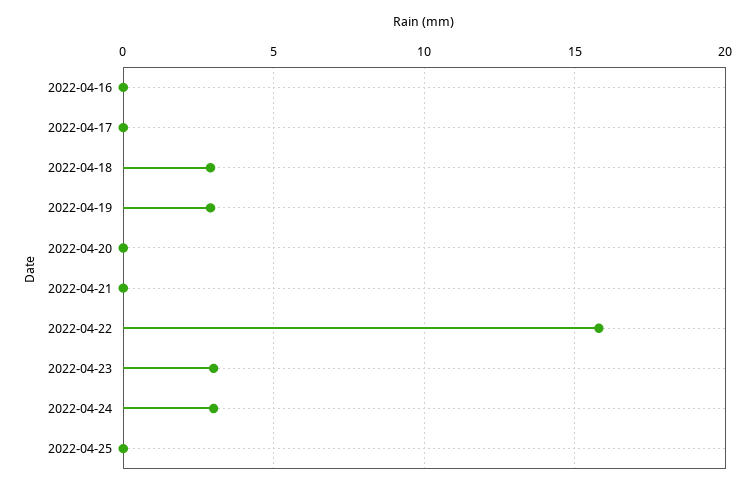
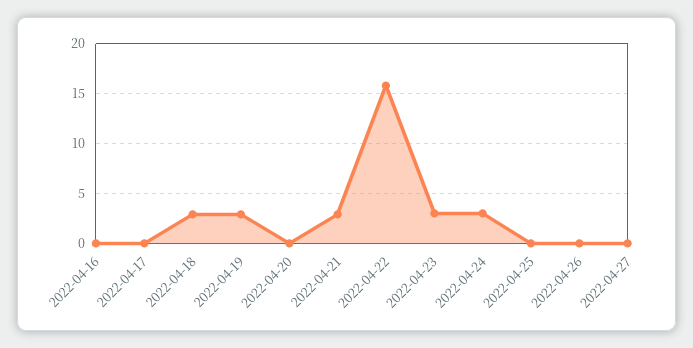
2022-04-21: 0 -> 3
2022-04-26: none -> 0
2022-04-27: none -> 0

